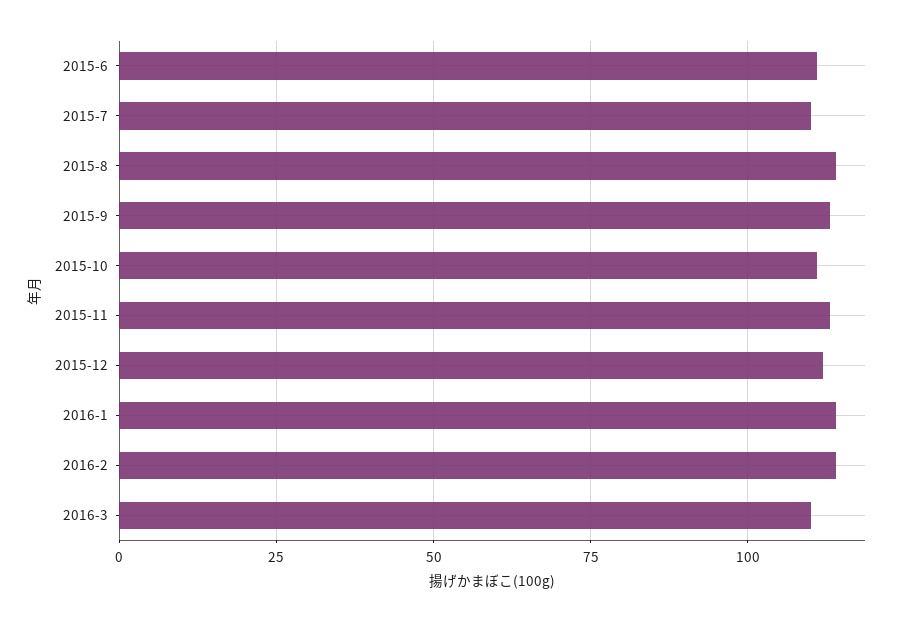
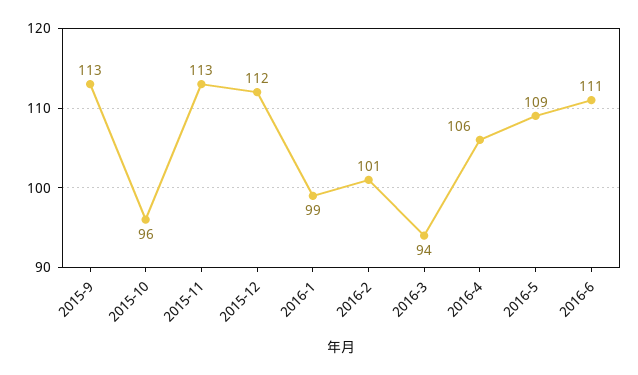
2015-6: 110 -> none
2015-7: 110 -> none
2015-8: 115 -> none
2015-10: 110 -> 96
2016-1: 115 -> 99
2016-2: 115 -> 101
2016-3: 110 -> 94
2016-4: none -> 106
2016-5: none -> 109
2016-6: none -> 111

